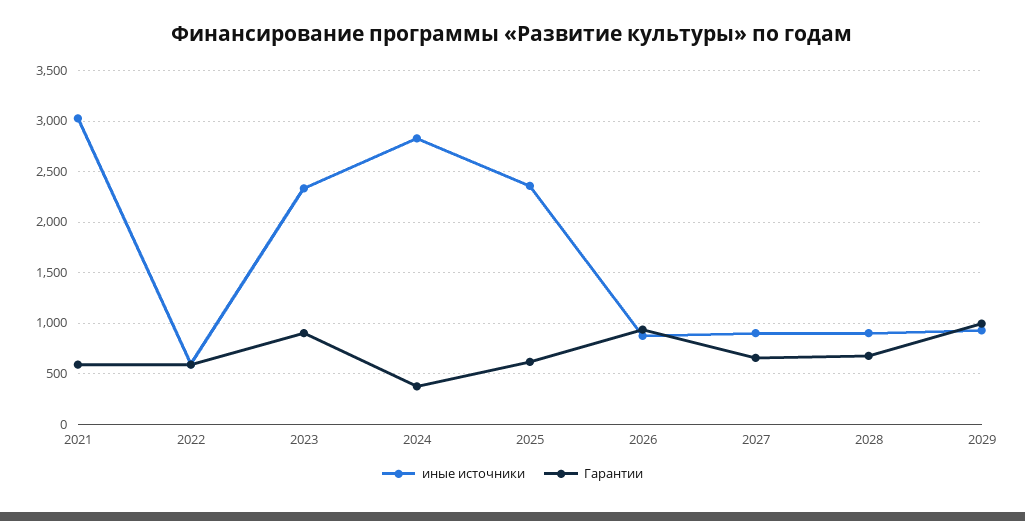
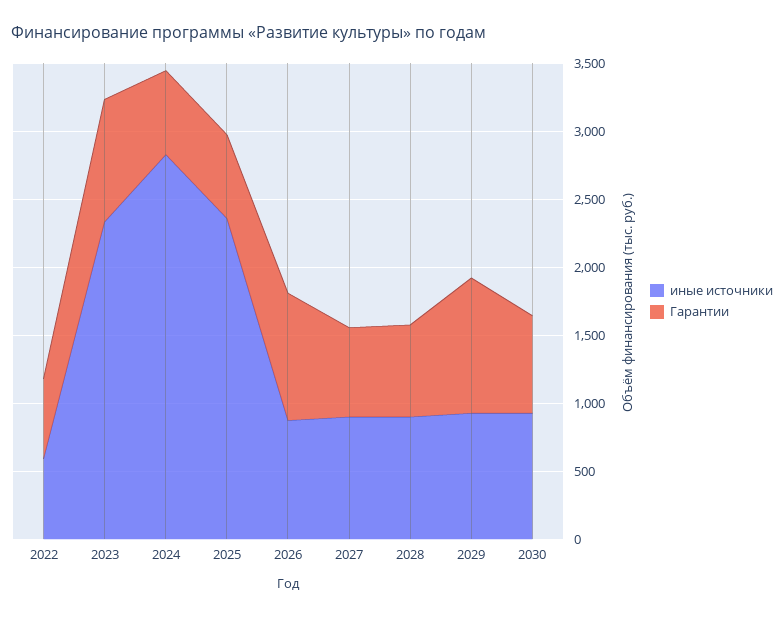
иные источники, 2021: 3000 -> none
Гарантии, 2021: 600 -> none
Гарантии, 2024: 400 -> 600
иные источники, 2030: none -> 900
Гарантии, 2030: none -> 700

